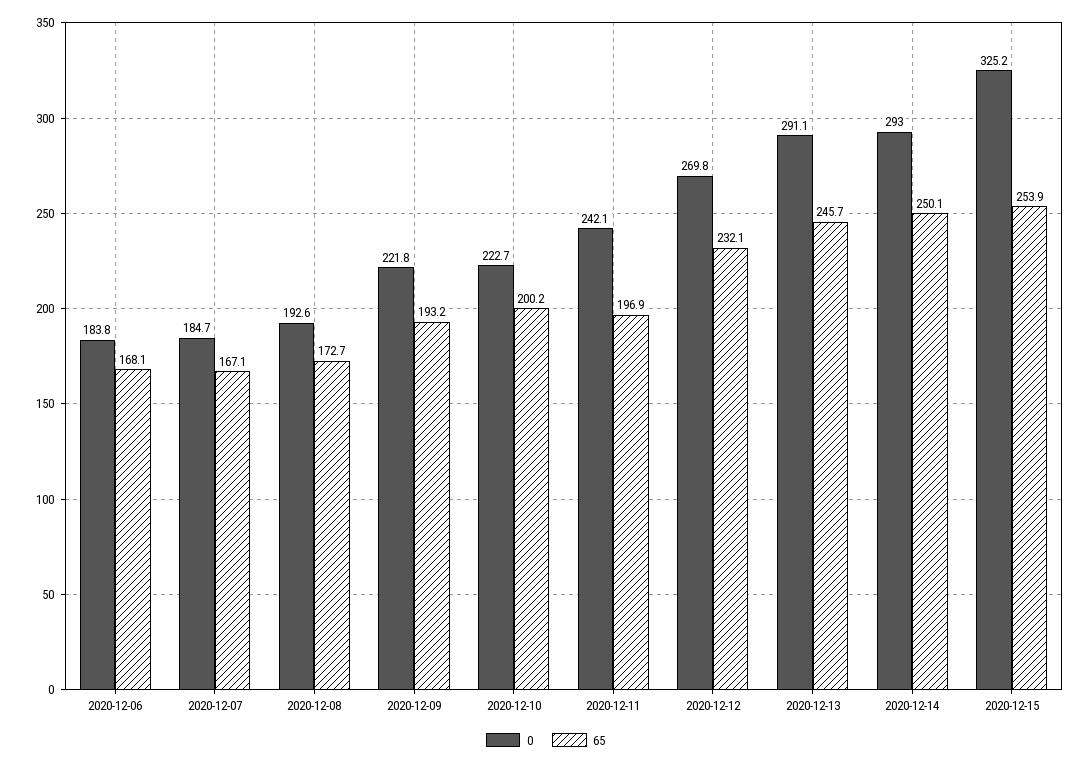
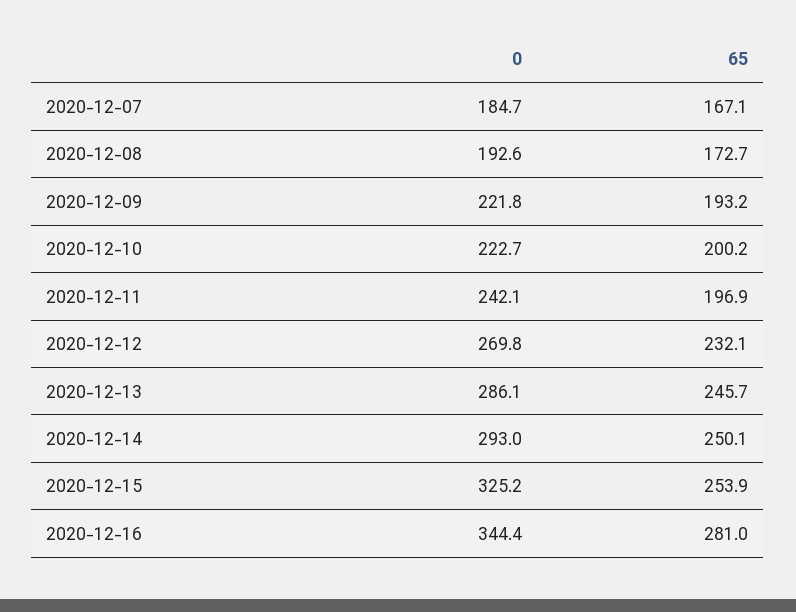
0, 2020-12-06: 183.8 -> none
65, 2020-12-06: 168.1 -> none
0, 2020-12-13: 291.1 -> 286.1
0, 2020-12-16: none -> 344.4
65, 2020-12-16: none -> 281

